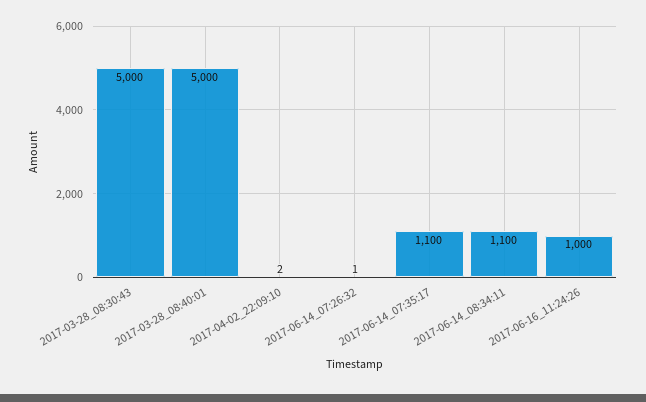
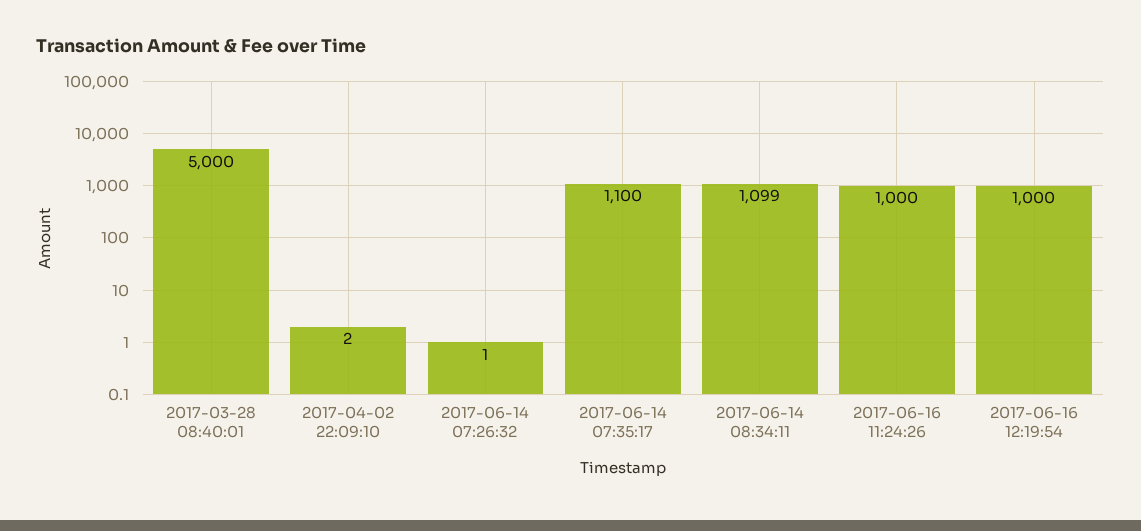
2017-03-28_08:30:43: 5000 -> none
2017-06-14_08:34:11: 1100 -> 1099
2017-06-16 12:19:54: none -> 1000

